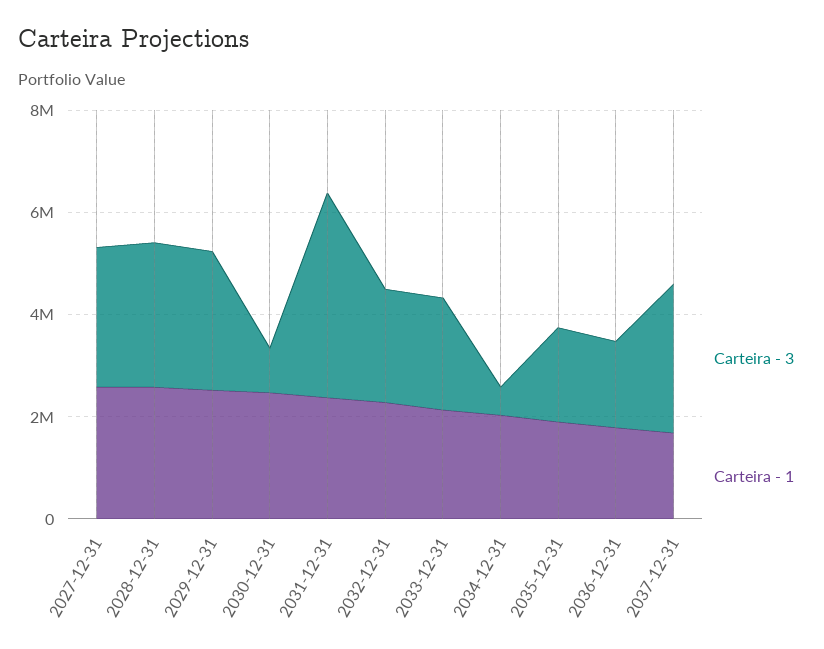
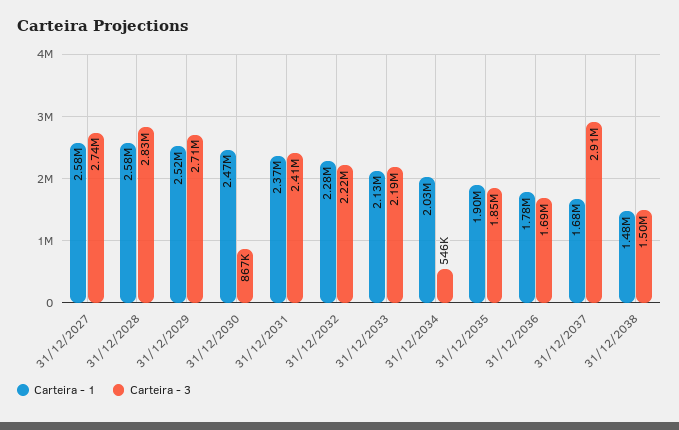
Carteira - 3, 2031-12-31: 4000000 -> 2410000
Carteira - 1, 31/12/2038: none -> 1480000
Carteira - 3, 31/12/2038: none -> 1500000

